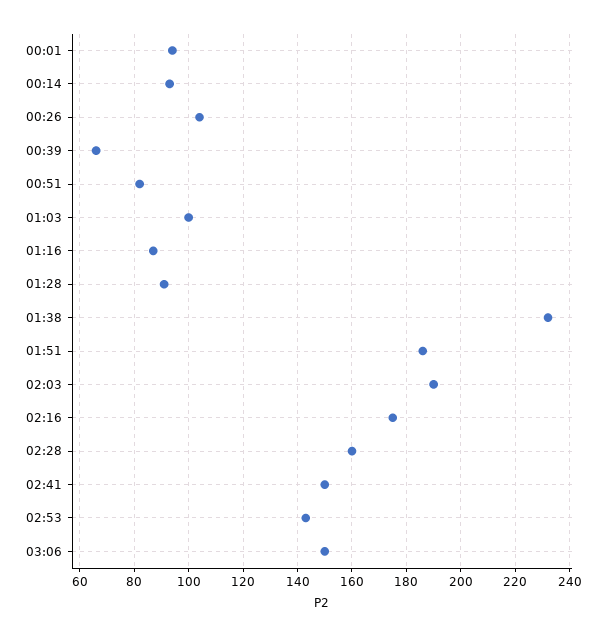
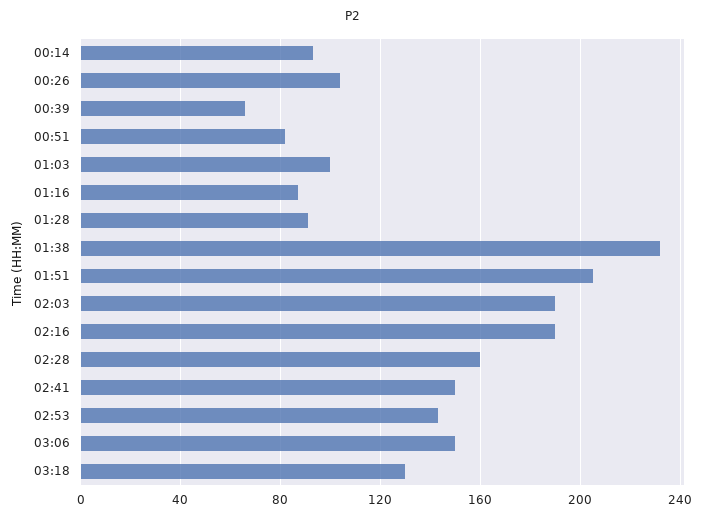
00:01: 95 -> none
01:51: 185 -> 205
02:16: 175 -> 190
03:18: none -> 130

